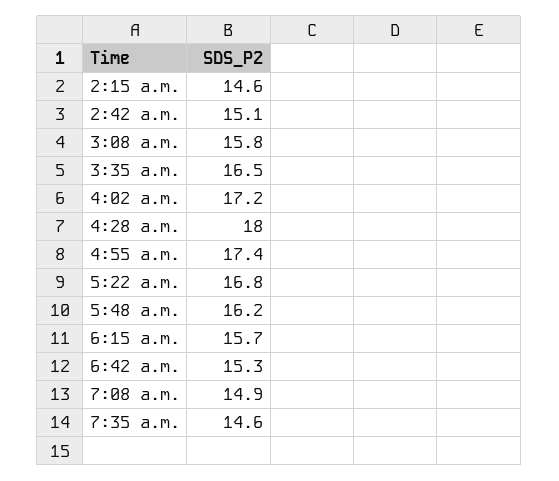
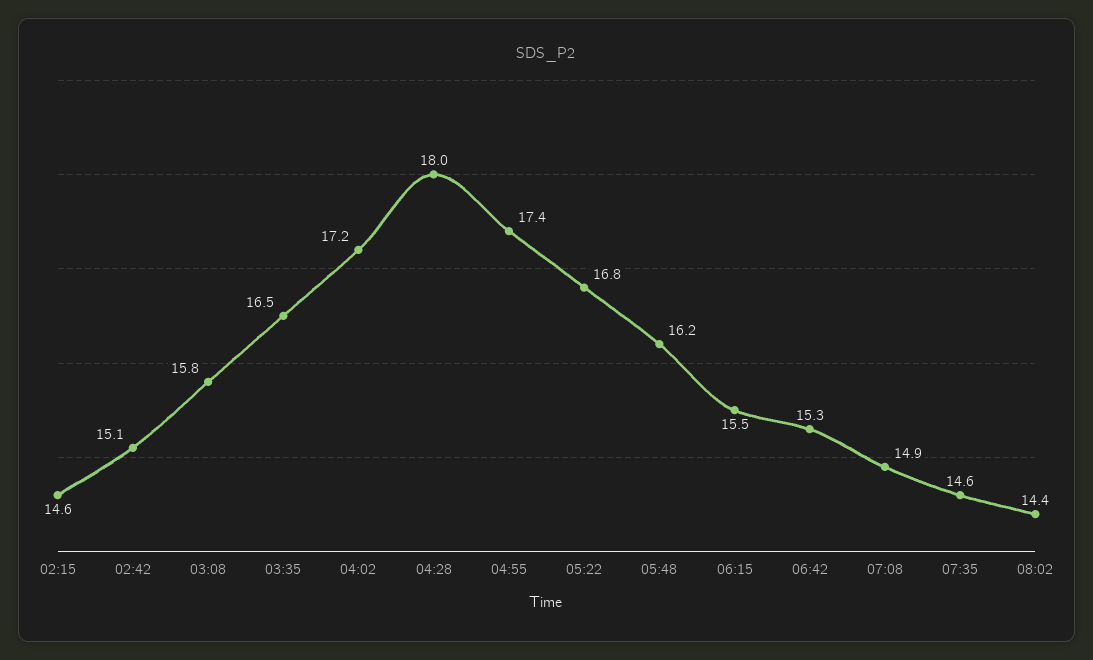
6:15 a.m.: 15.7 -> 15.5
08:02: none -> 14.4

